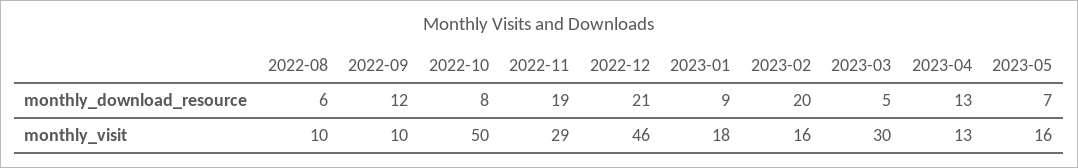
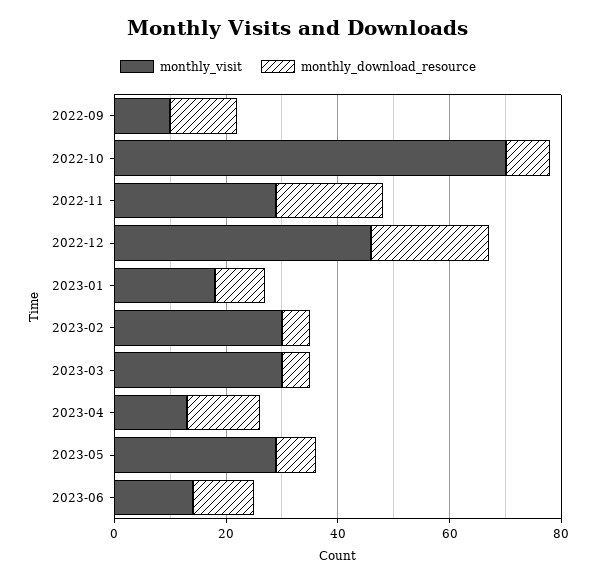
monthly_download_resource, 2022-08: 6 -> none
monthly_download_resource, 2023-02: 20 -> 5
monthly_visit, 2022-08: 10 -> none
monthly_visit, 2022-10: 50 -> 70
monthly_visit, 2023-02: 16 -> 30
monthly_visit, 2023-05: 16 -> 30
monthly_visit, 2023-06: none -> 15
monthly_download_resource, 2023-06: none -> 10

